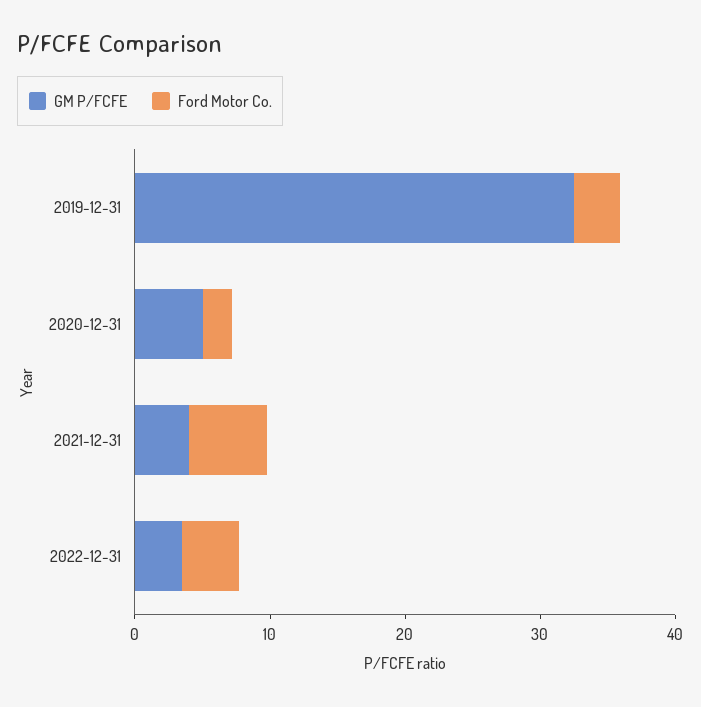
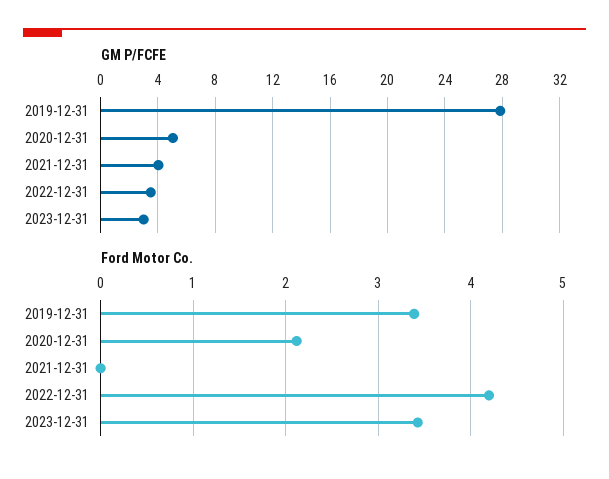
GM P/FCFE, 2019-12-31: 32 -> 28
Ford Motor Co., 2021-12-31: 6 -> 0
GM P/FCFE, 2023-12-31: none -> 3
Ford Motor Co., 2023-12-31: none -> 3.4

